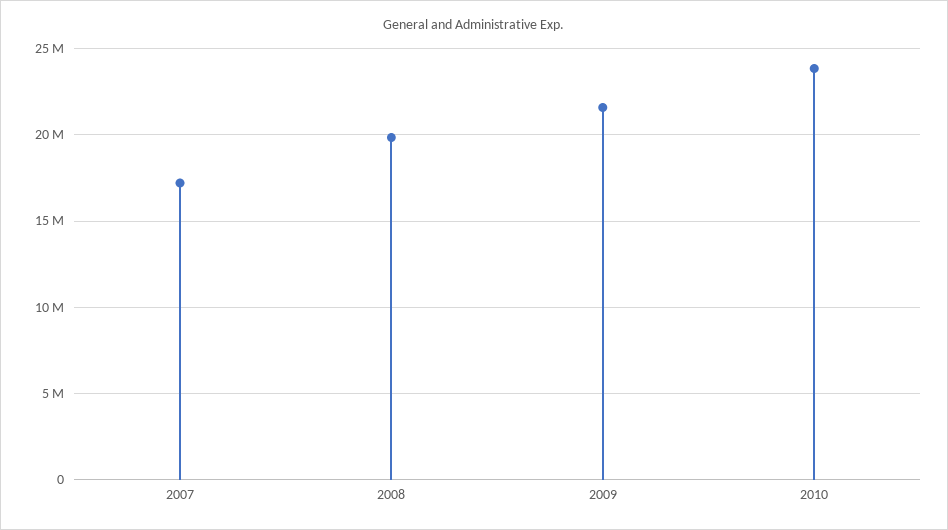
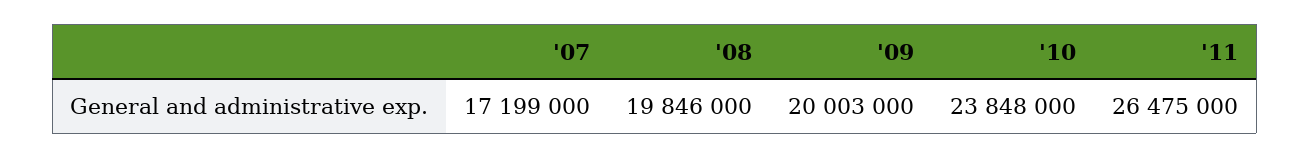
2009: 21500000 -> 20003000
'11: none -> 26475000

